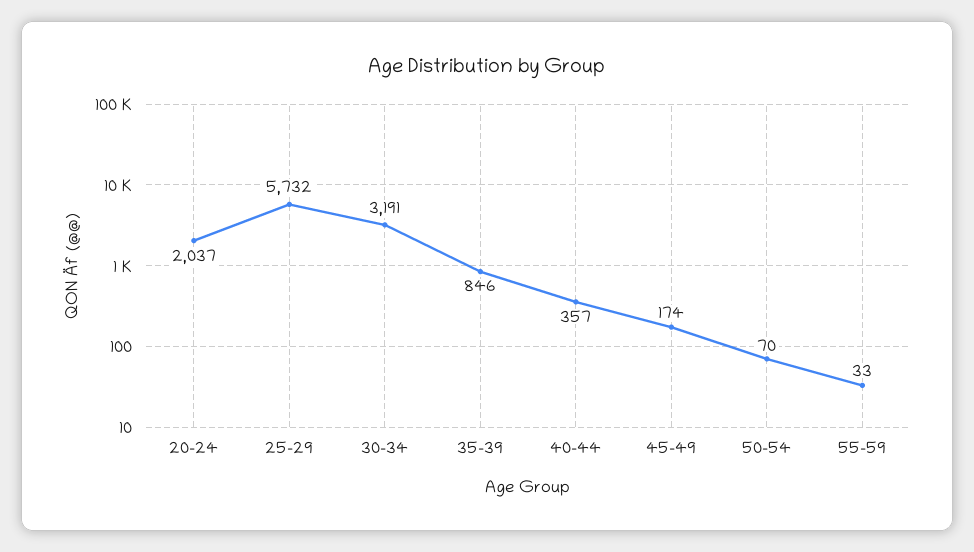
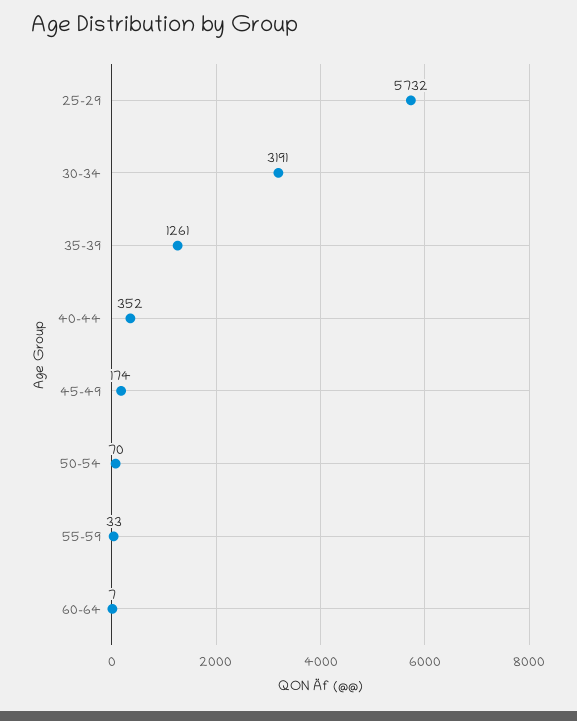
20-24: 2037 -> none
35-39: 846 -> 1261
40-44: 357 -> 352
60-64: none -> 7

